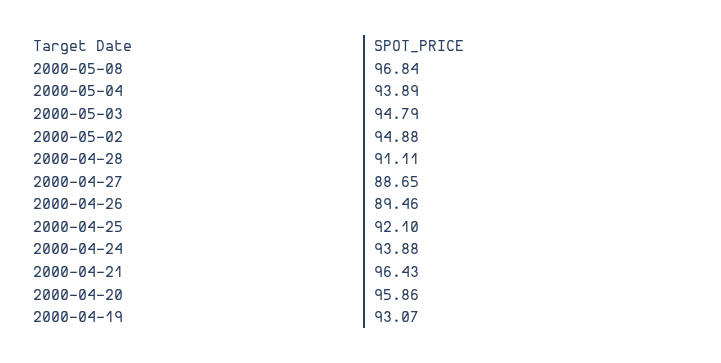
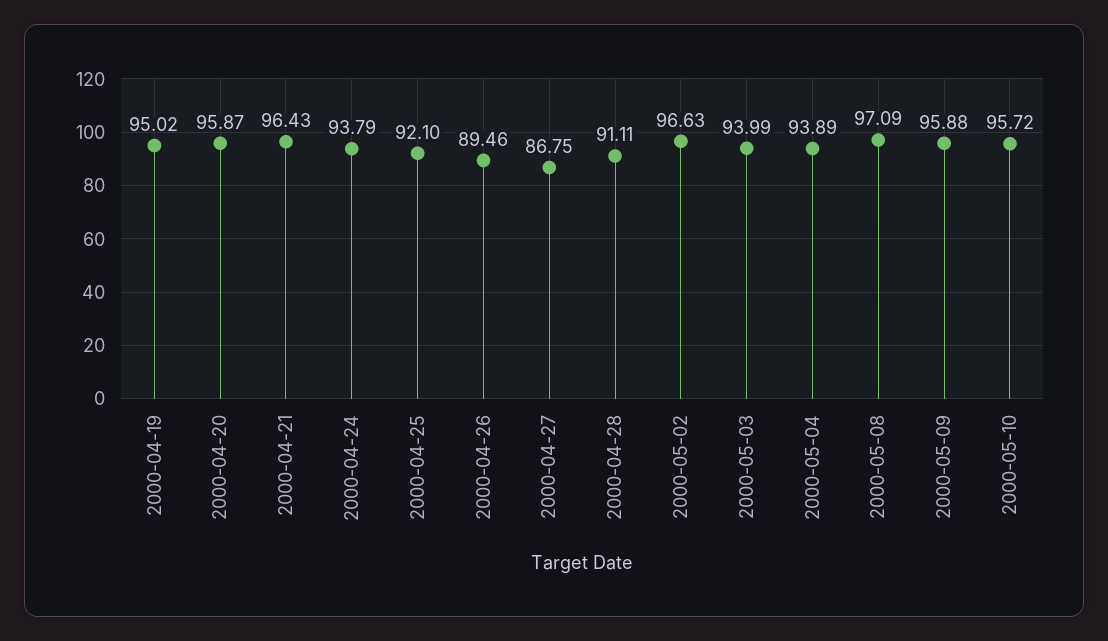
2000-05-08: 96.84 -> 97.09
2000-05-03: 94.79 -> 93.99
2000-05-02: 94.88 -> 96.63
2000-04-27: 88.65 -> 86.75
2000-04-24: 93.88 -> 93.79
2000-04-20: 95.86 -> 95.87
2000-04-19: 93.07 -> 95.02
2000-05-09: none -> 95.88
2000-05-10: none -> 95.72

